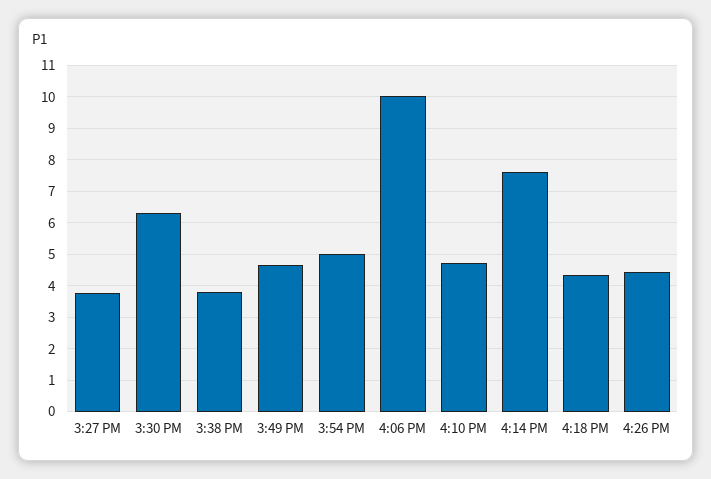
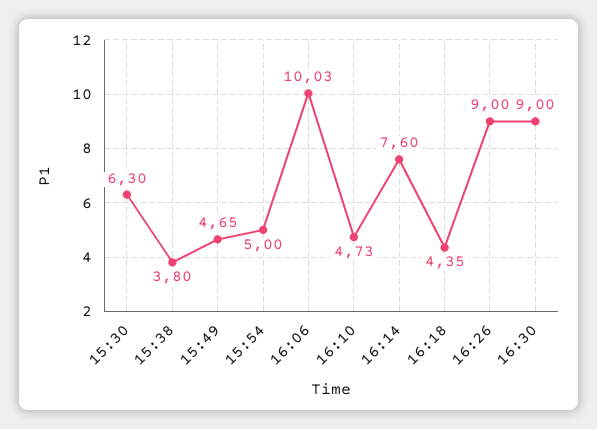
3:27 PM: 3.8 -> none
4:26 PM: 4.4 -> 9
16:30: none -> 9

